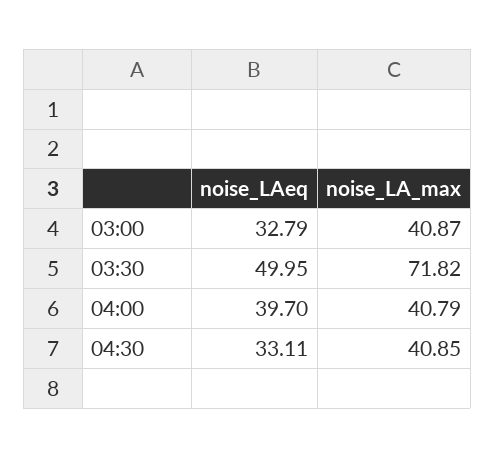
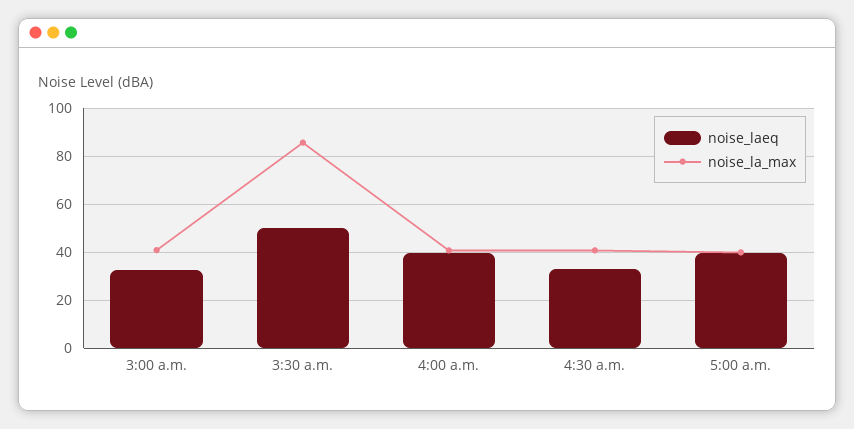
noise_LA_max, 03:30: 71.82 -> 85
noise_LAeq, 5:00 a.m.: none -> 40
noise_LA_max, 5:00 a.m.: none -> 40

